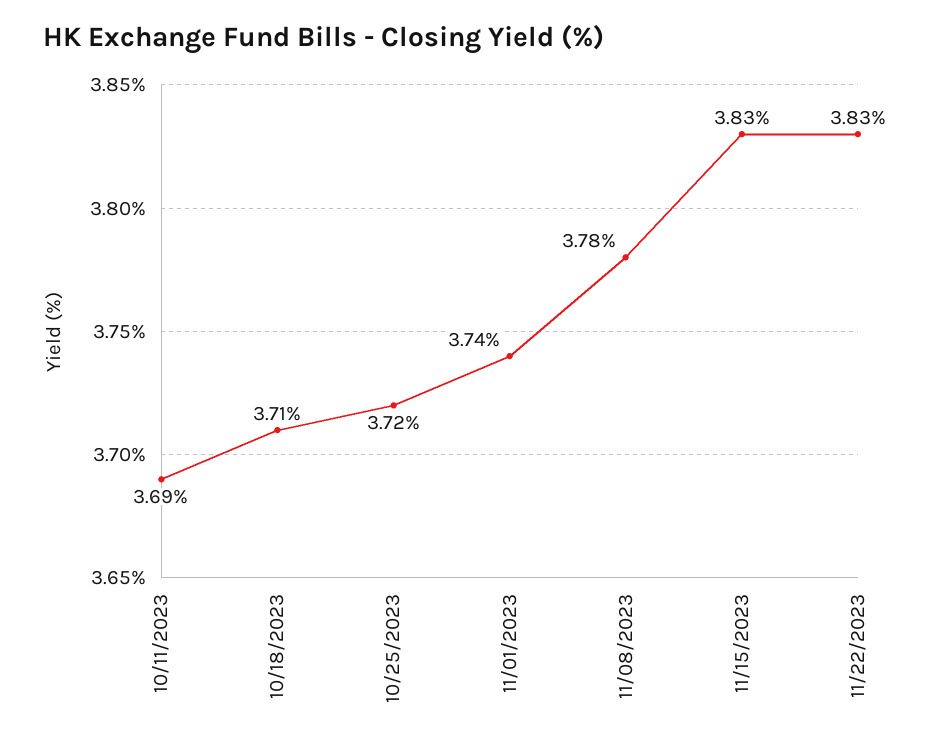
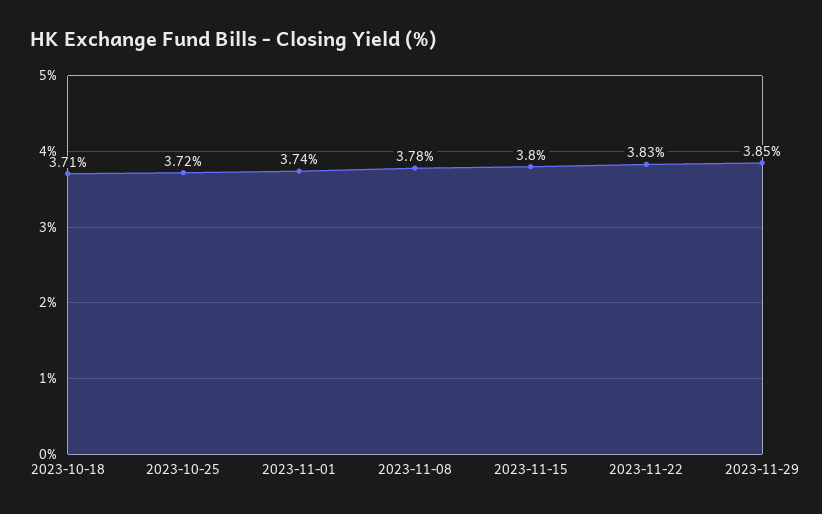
10/11/2023: 3.69 -> none
11/15/2023: 3.83 -> 3.8
2023-11-29: none -> 3.85

